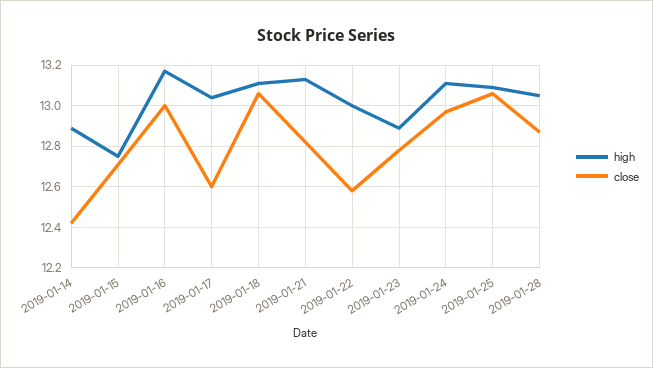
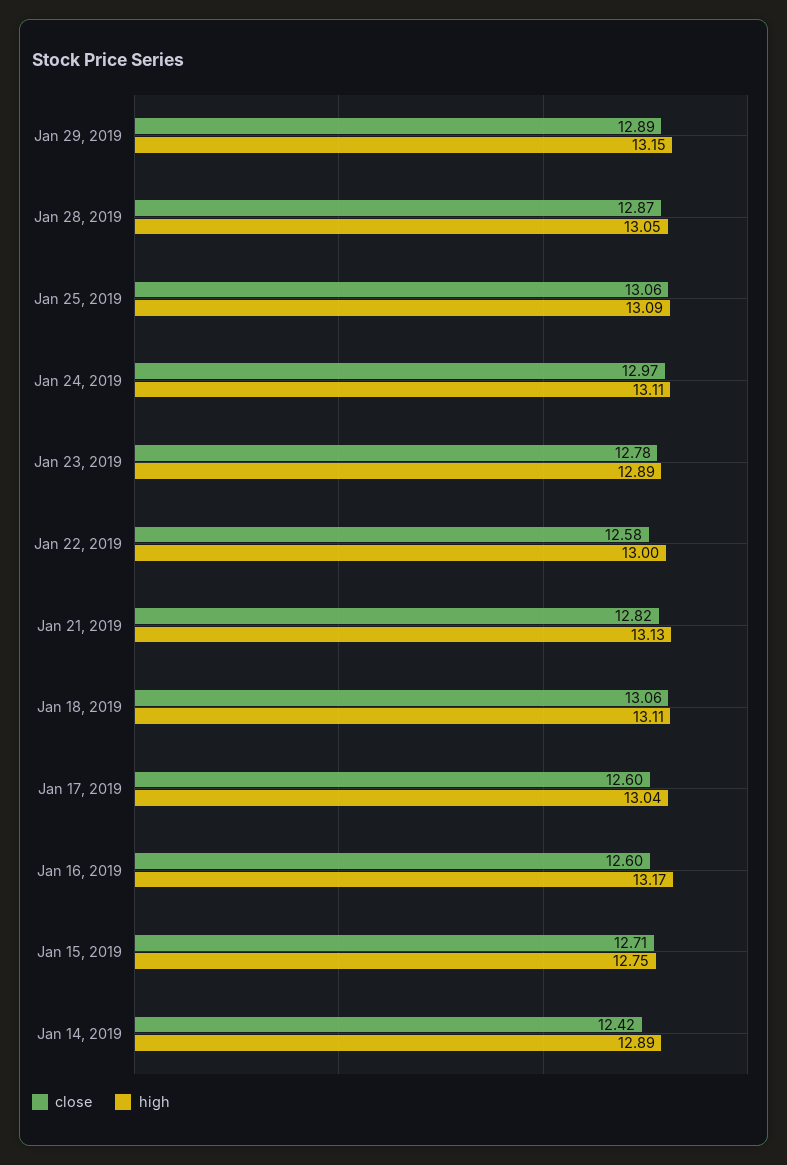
close, 2019-01-16: 13 -> 12.6
close, Jan 29, 2019: none -> 12.89
high, Jan 29, 2019: none -> 13.15

